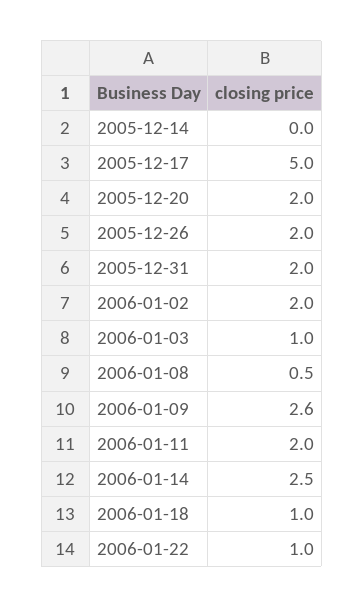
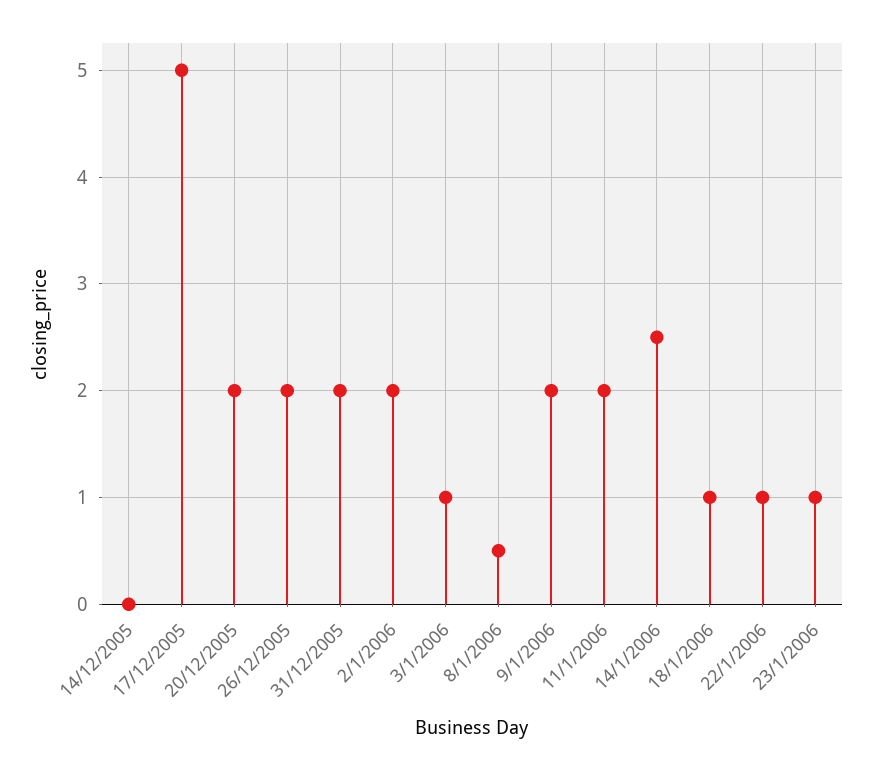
2006-01-09: 2.6 -> 2
23/1/2006: none -> 1

